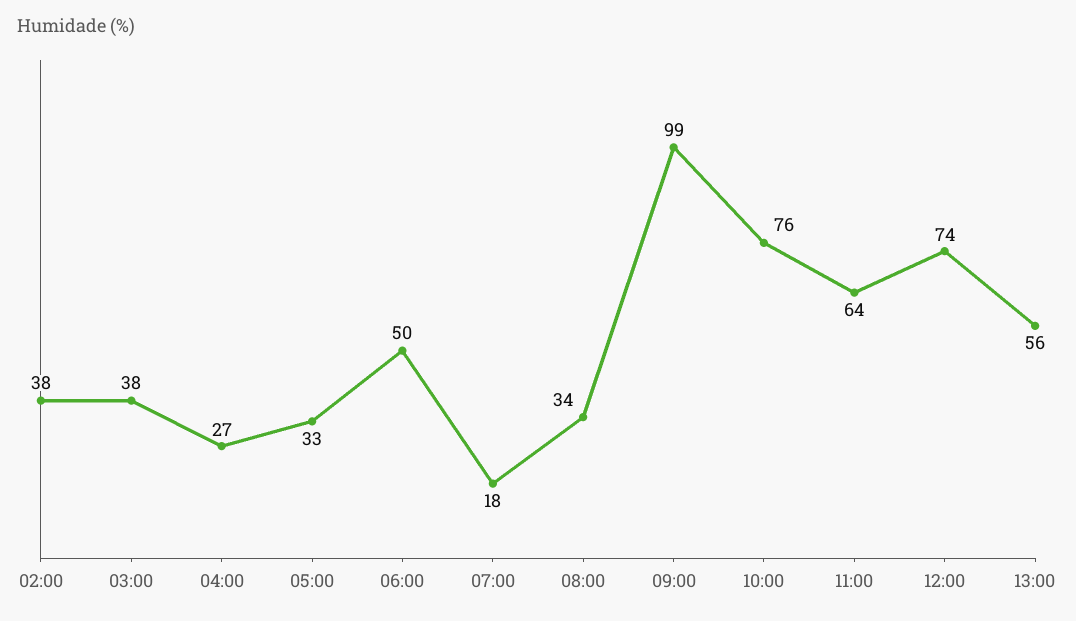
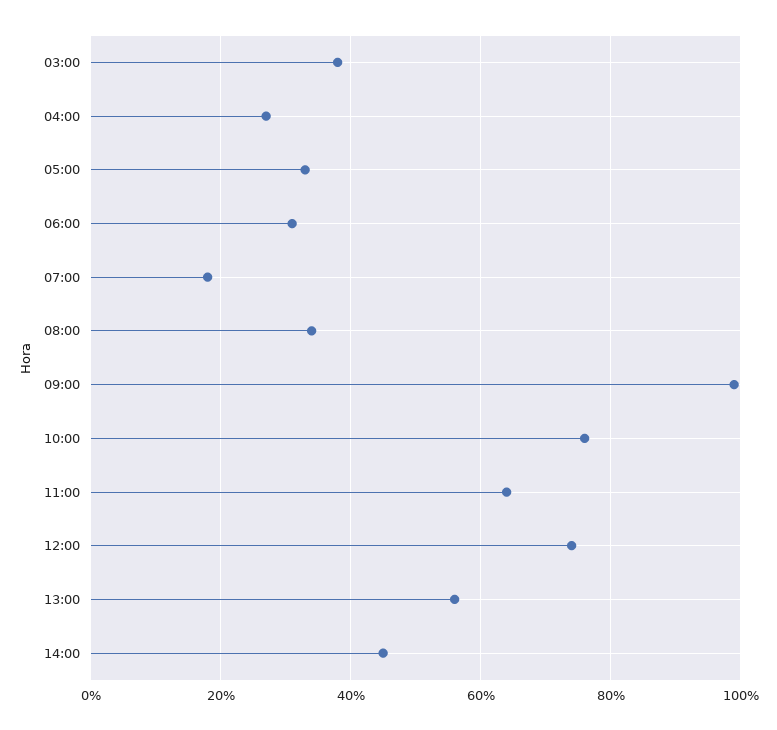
02:00: 38 -> none
06:00: 50 -> 30
14:00: none -> 45

